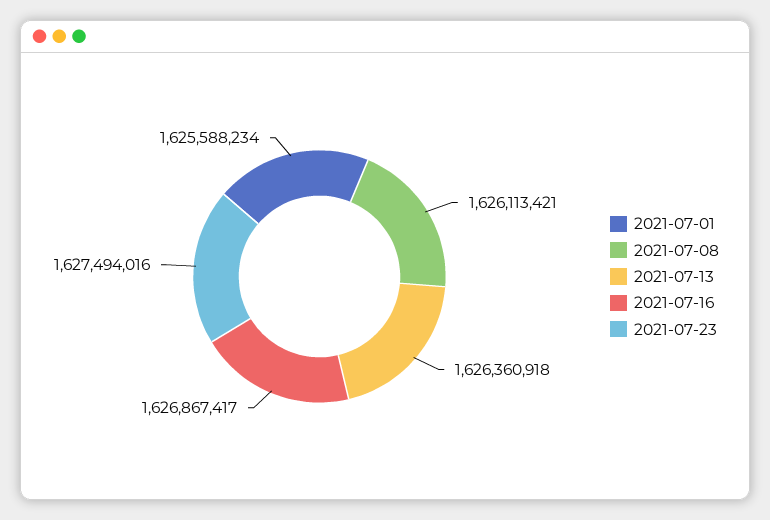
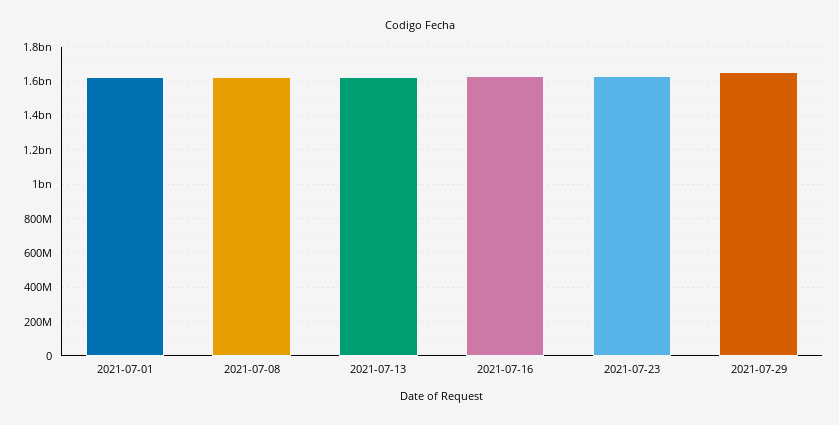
2021-07-29: none -> 1650000000

